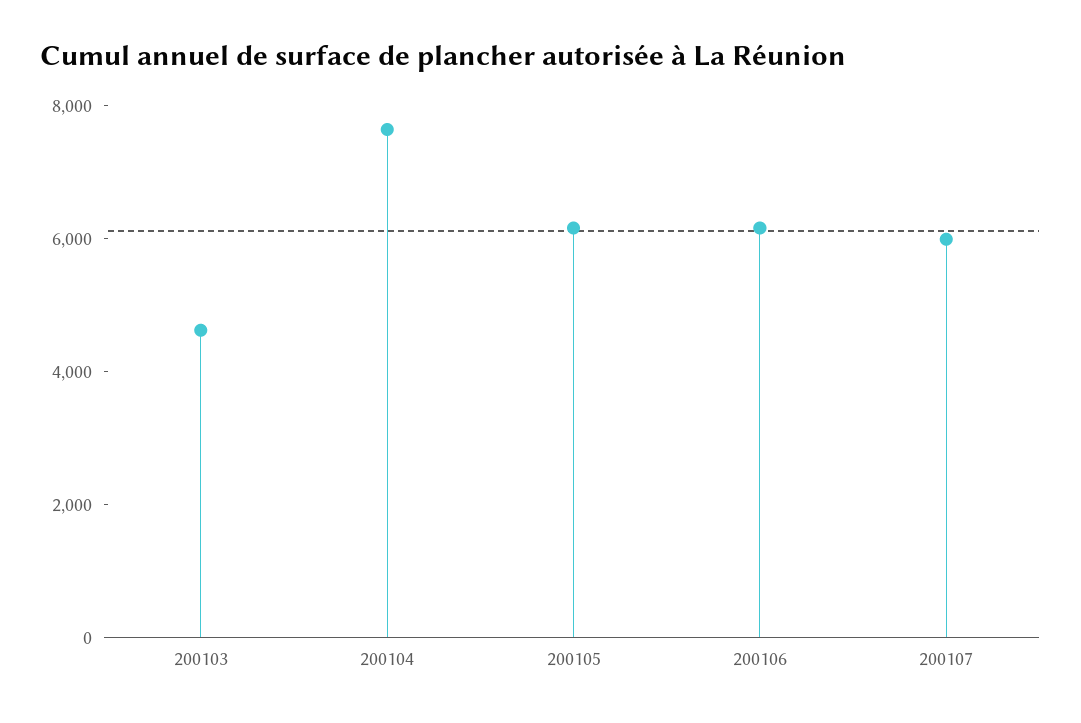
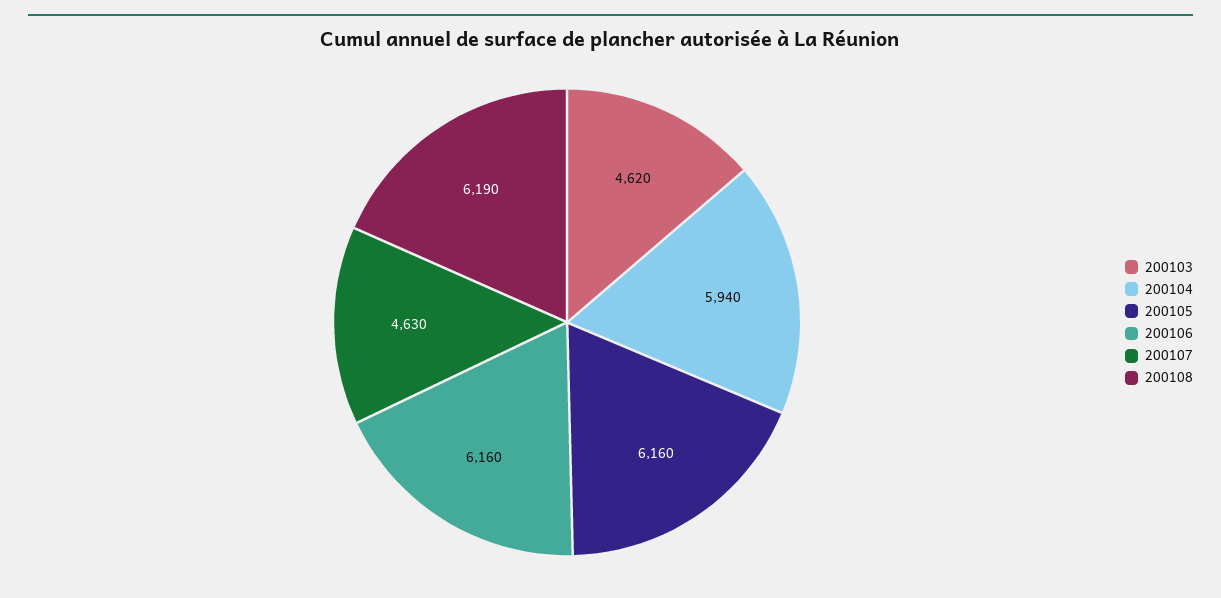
200104: 7500 -> 5940
200107: 6000 -> 4630
200108: none -> 6190

